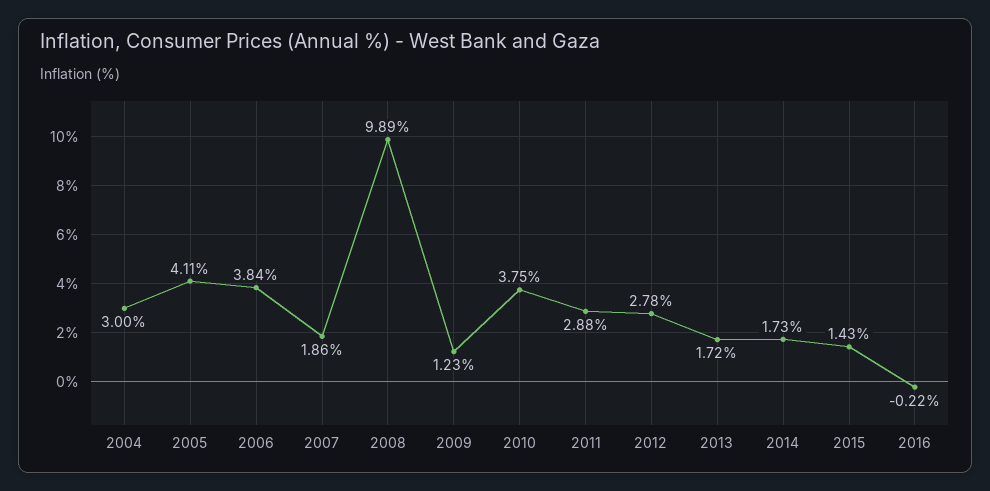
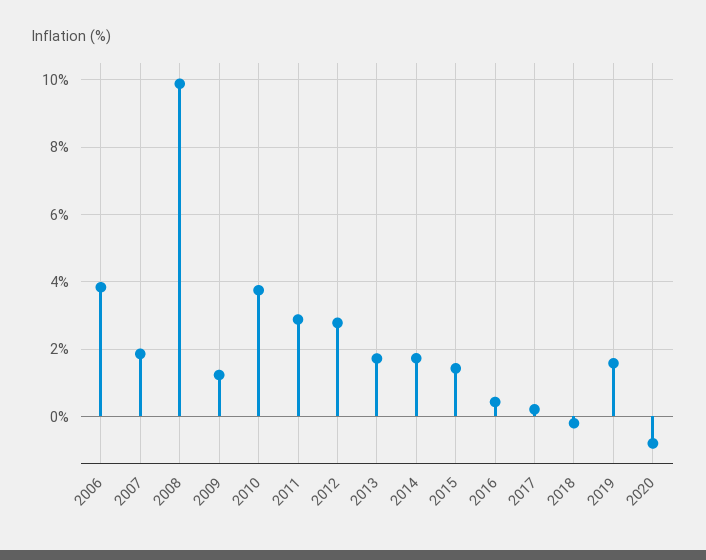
2004: 3 -> none
2005: 4.11 -> none
2016: -0.22 -> 0.4
2017: none -> 0.2
2018: none -> -0.2
2019: none -> 1.6
2020: none -> -0.8

